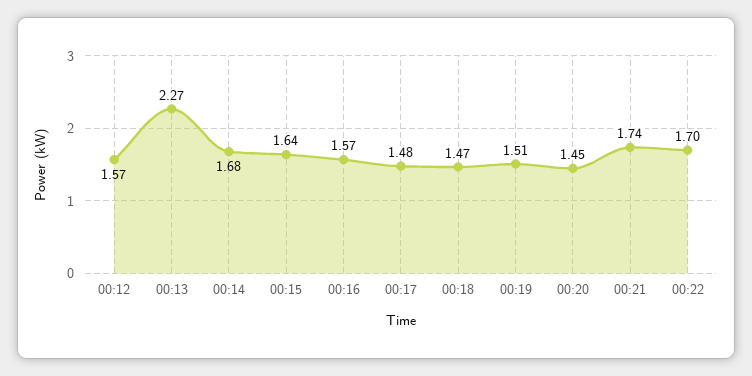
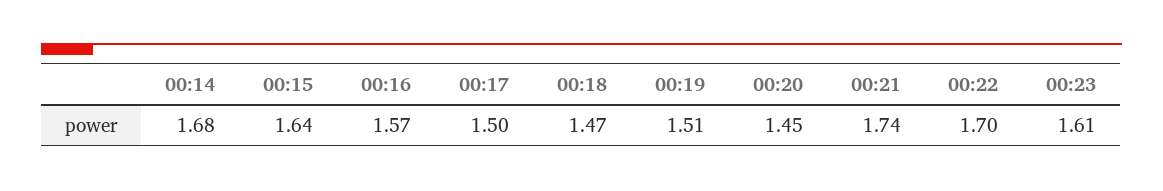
00:12: 1.57 -> none
00:13: 2.27 -> none
00:17: 1.48 -> 1.5
00:23: none -> 1.61

